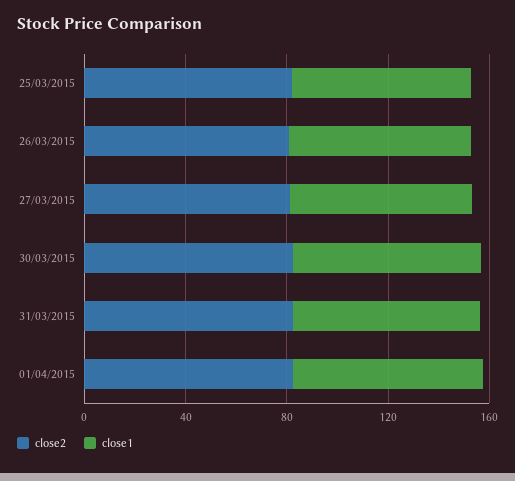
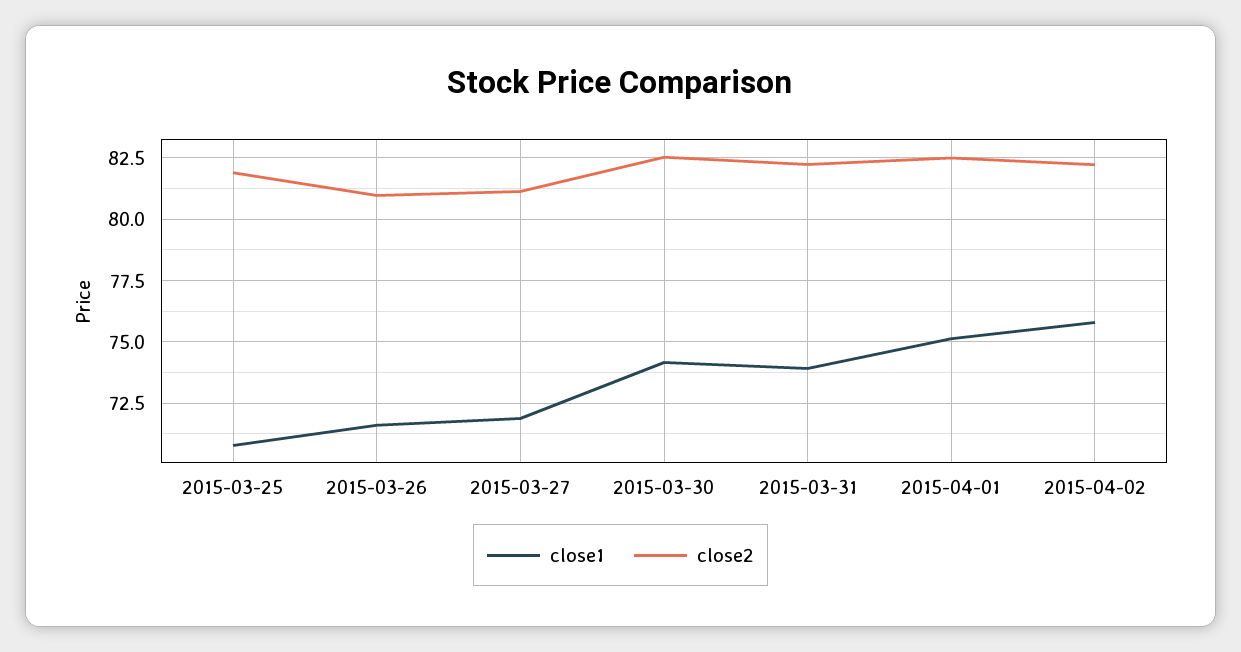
close1, 2015-04-02: none -> 75.75
close2, 2015-04-02: none -> 82.25

